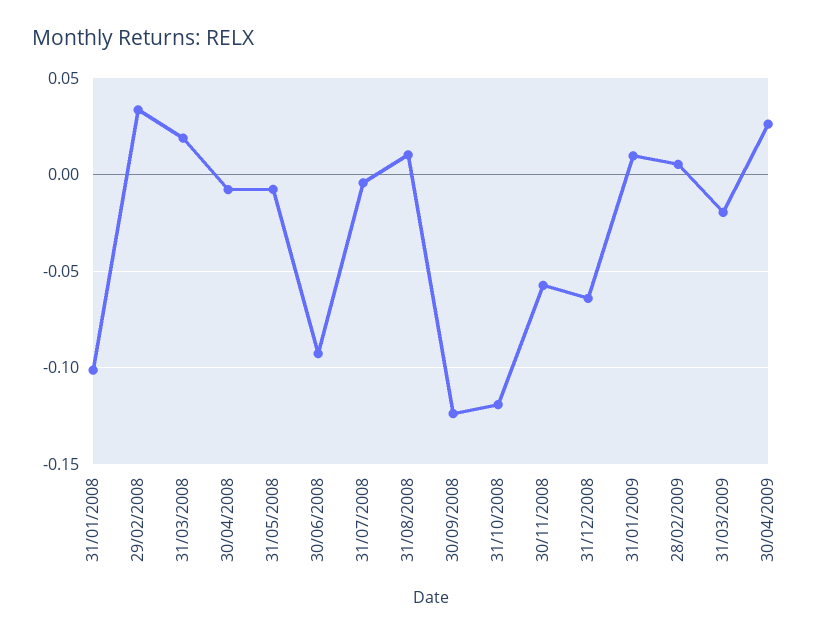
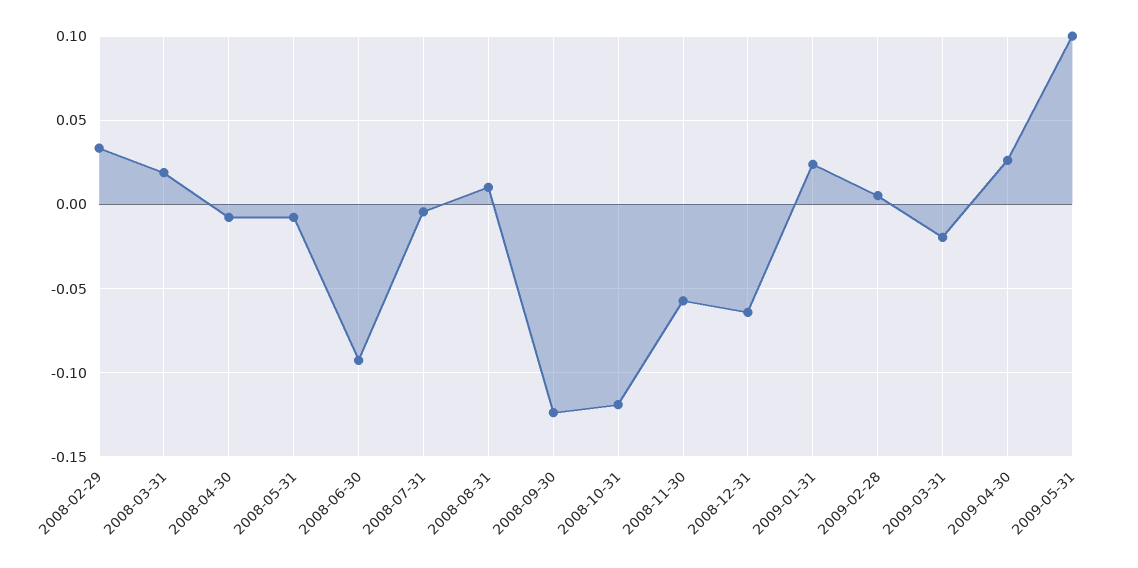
31/01/2008: -0.1 -> none
31/01/2009: 0.01 -> 0.025
2009-05-31: none -> 0.1

